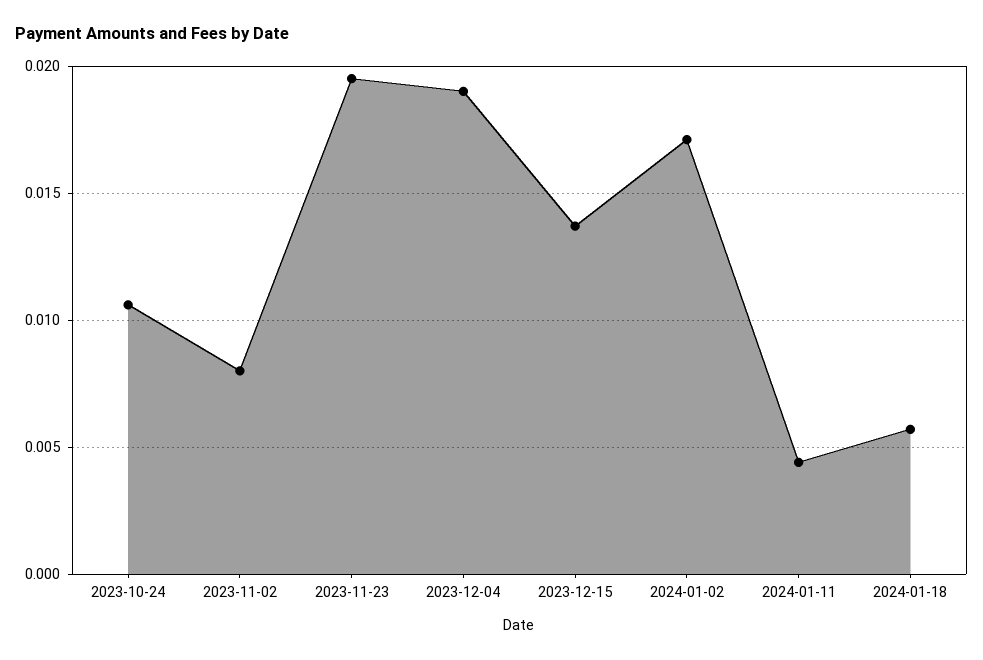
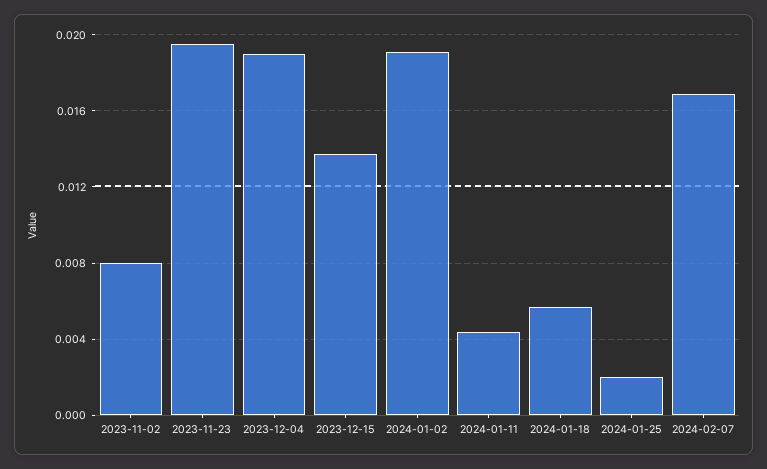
2023-10-24: 0.0105 -> none
2024-01-02: 0.017 -> 0.019
2024-01-25: none -> 0.002
2024-02-07: none -> 0.017

